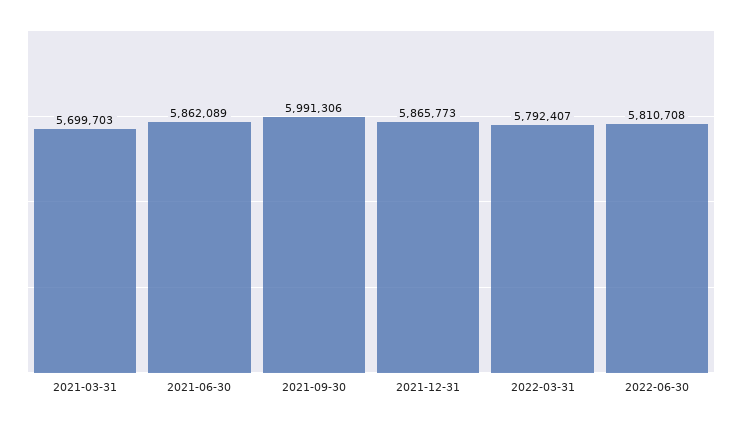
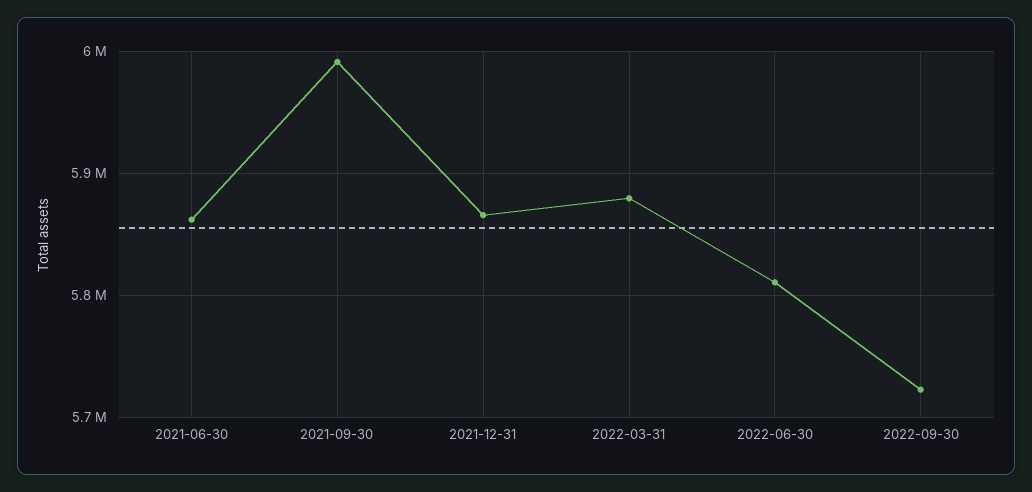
2021-03-31: 5699703 -> none
2022-03-31: 5792407 -> 5880000
2022-09-30: none -> 5720000

